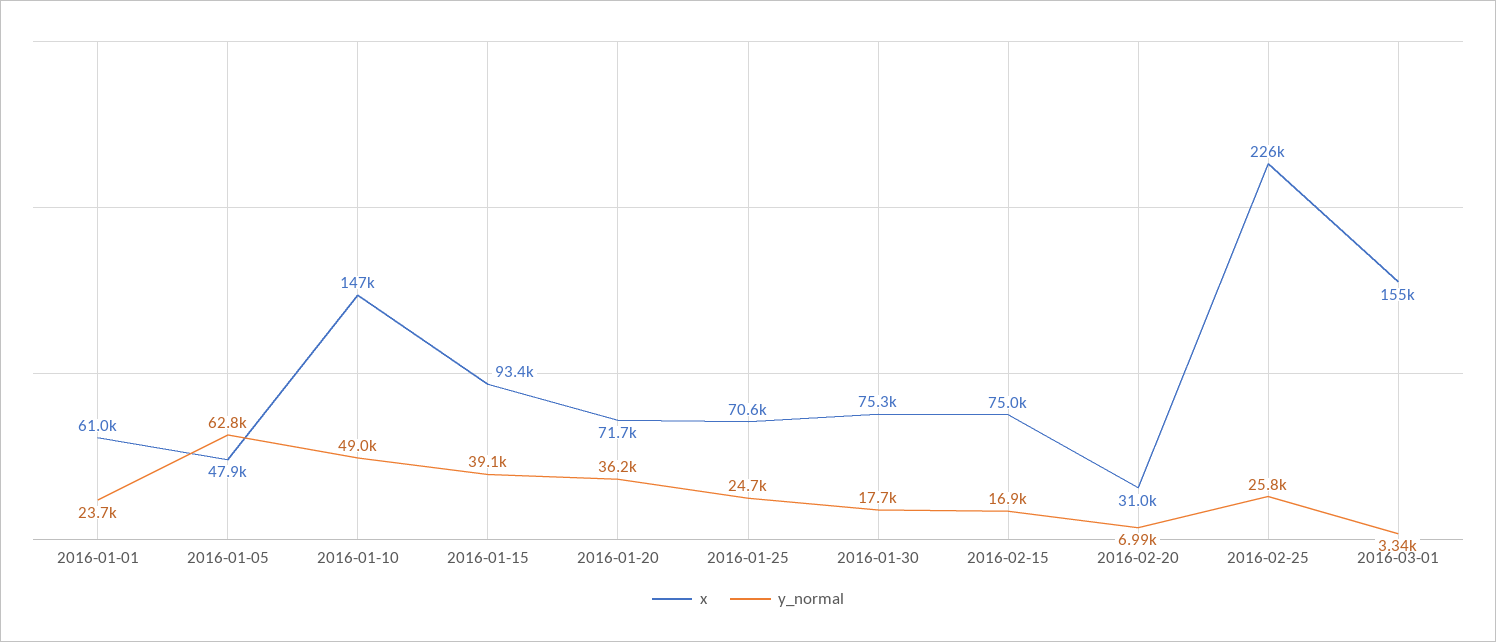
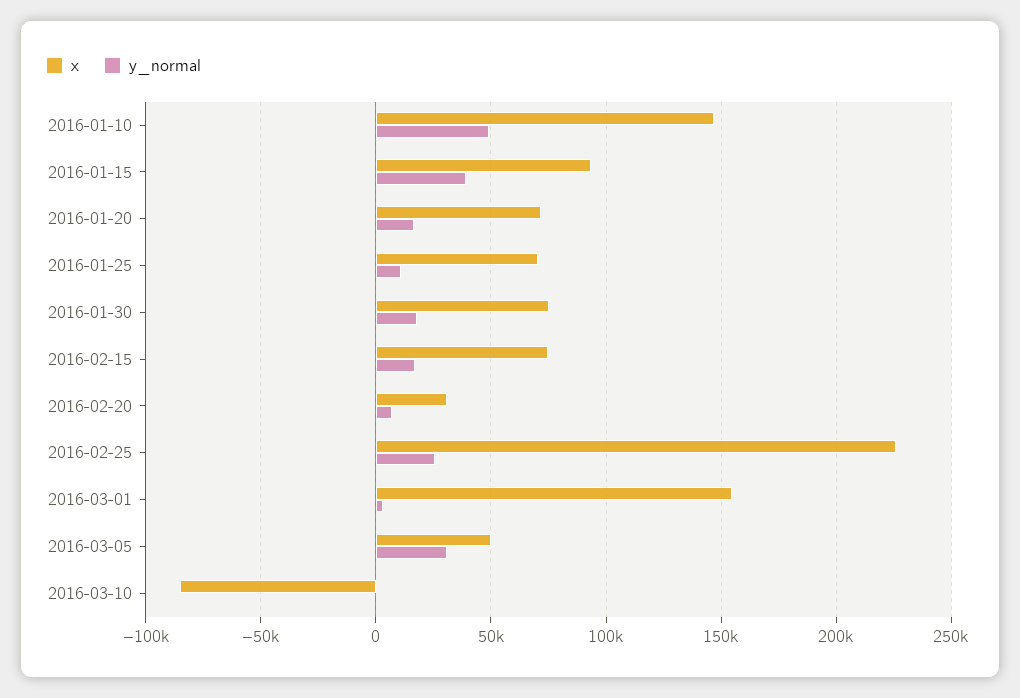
x, 2016-01-01: 61000 -> none
y_normal, 2016-01-01: 23700 -> none
x, 2016-01-05: 47900 -> none
y_normal, 2016-01-05: 62800 -> none
y_normal, 2016-01-20: 36200 -> 15000
y_normal, 2016-01-25: 24700 -> 10000
x, 2016-03-05: none -> 50000
y_normal, 2016-03-05: none -> 30000
x, 2016-03-10: none -> -85000
y_normal, 2016-03-10: none -> 0

